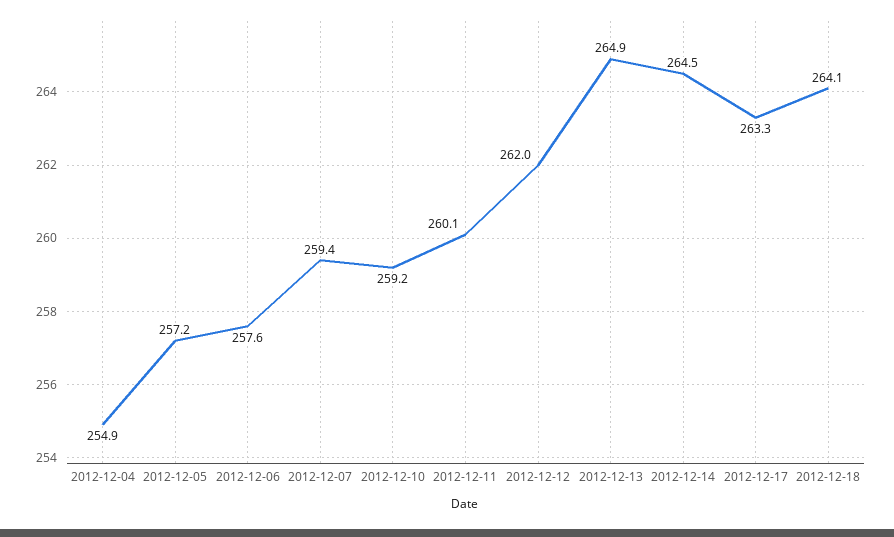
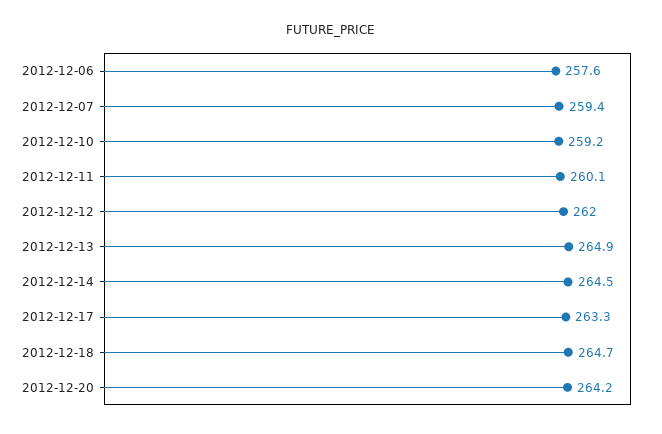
2012-12-04: 254.9 -> none
2012-12-05: 257.2 -> none
2012-12-18: 264.1 -> 264.7
2012-12-20: none -> 264.2

